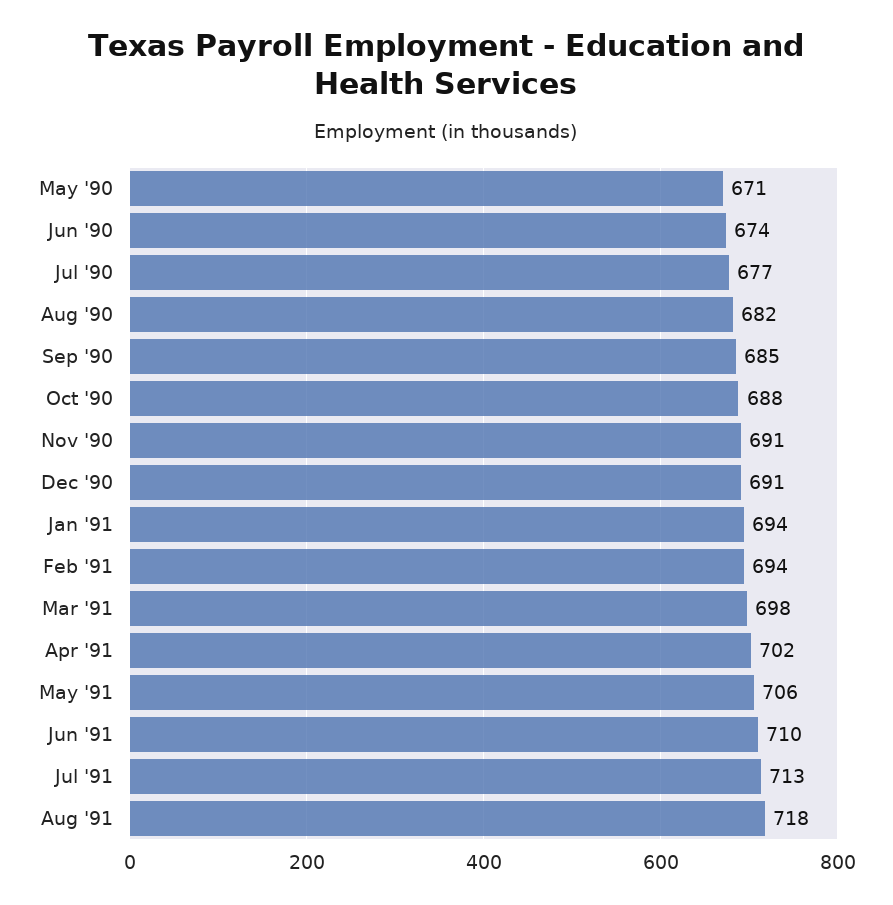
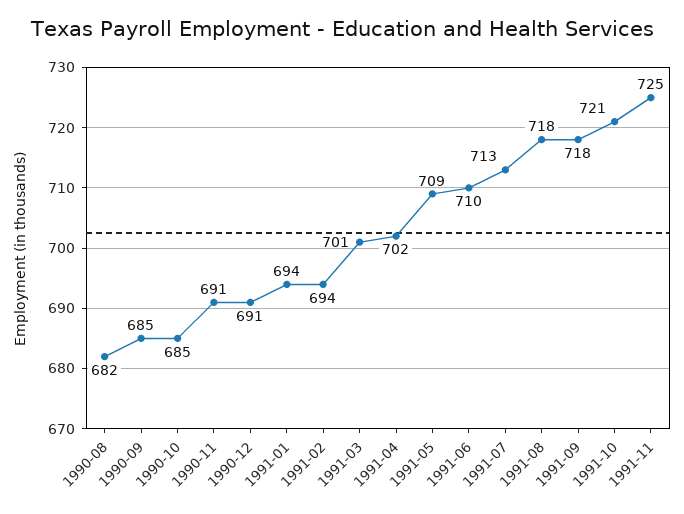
May '90: 671 -> none
Jun '90: 674 -> none
Jul '90: 677 -> none
Oct '90: 688 -> 685
Mar '91: 698 -> 701
May '91: 706 -> 709
1991-09: none -> 718
1991-10: none -> 721
1991-11: none -> 725

